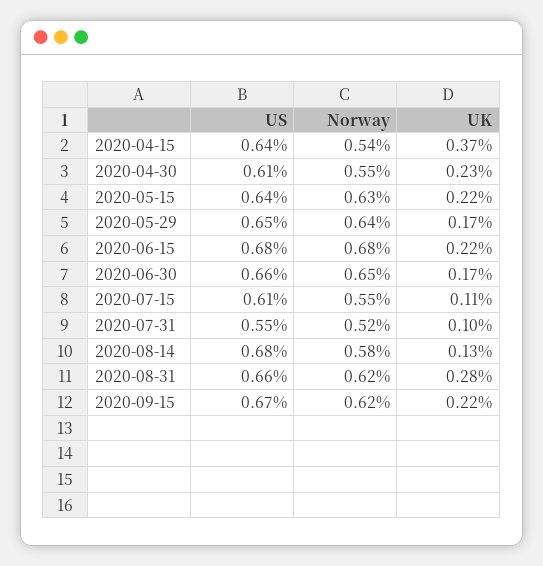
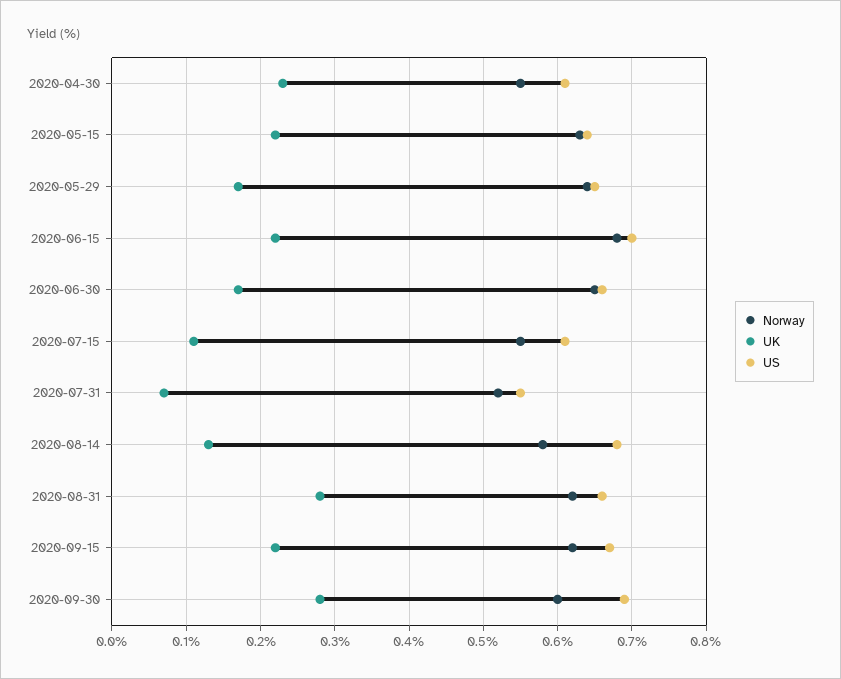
US, 2020-04-15: 0.64 -> none
Norway, 2020-04-15: 0.54 -> none
UK, 2020-04-15: 0.37 -> none
US, 2020-06-15: 0.68 -> 0.7
UK, 2020-07-31: 0.1 -> 0.07
Norway, 2020-09-30: none -> 0.6
UK, 2020-09-30: none -> 0.28
US, 2020-09-30: none -> 0.69

